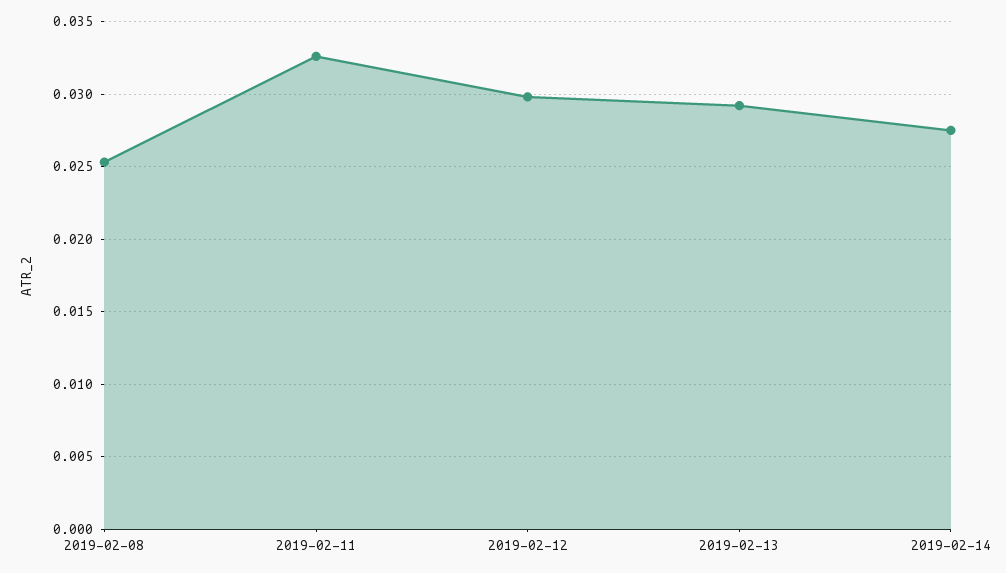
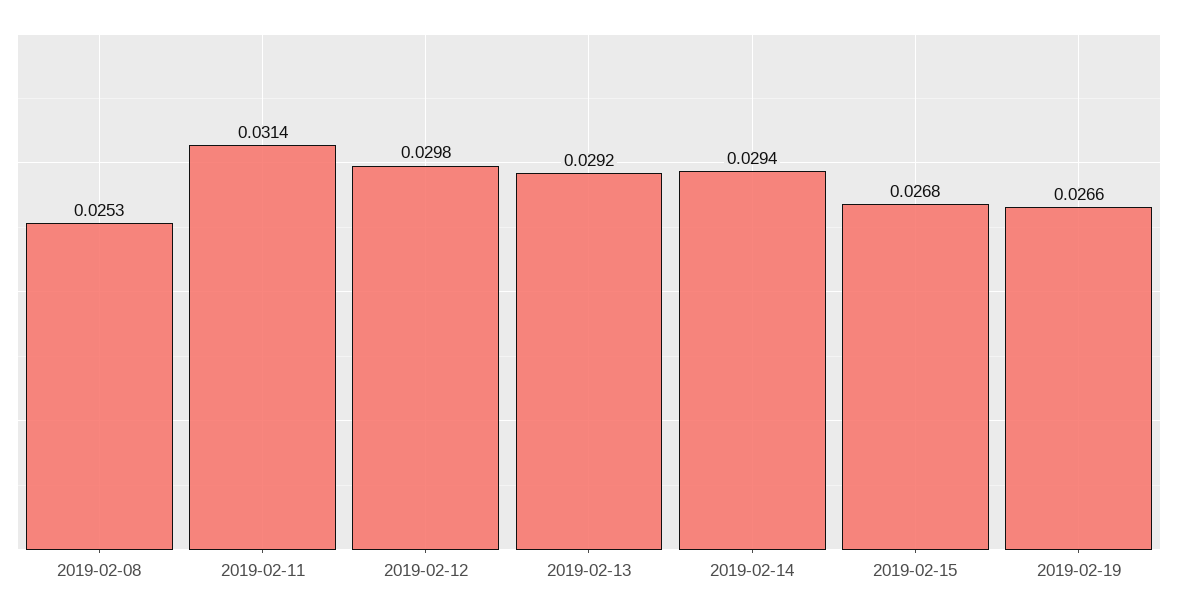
2019-02-11: 0.0325 -> 0.0314
2019-02-14: 0.0275 -> 0.0294
2019-02-15: none -> 0.0268
2019-02-19: none -> 0.0266

